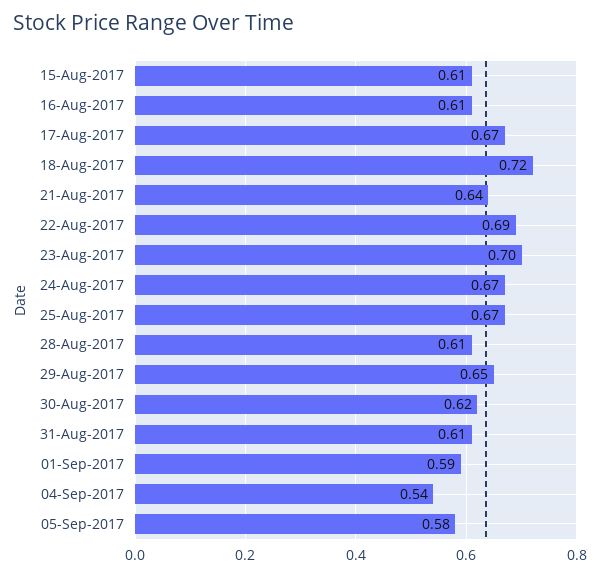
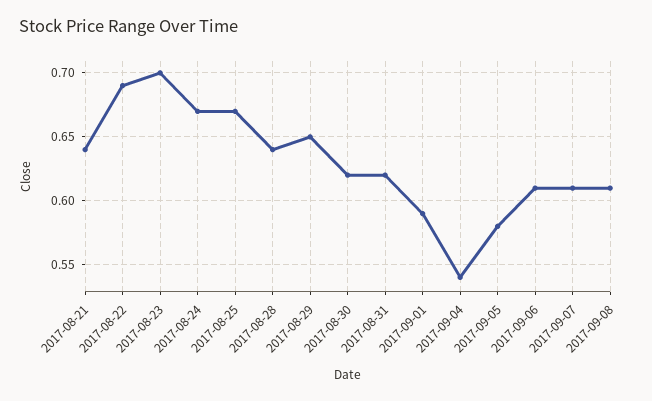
15-Aug-2017: 0.61 -> none
16-Aug-2017: 0.61 -> none
17-Aug-2017: 0.67 -> none
18-Aug-2017: 0.72 -> none
28-Aug-2017: 0.61 -> 0.64
31-Aug-2017: 0.61 -> 0.62
2017-09-06: none -> 0.61
2017-09-07: none -> 0.61
2017-09-08: none -> 0.61

